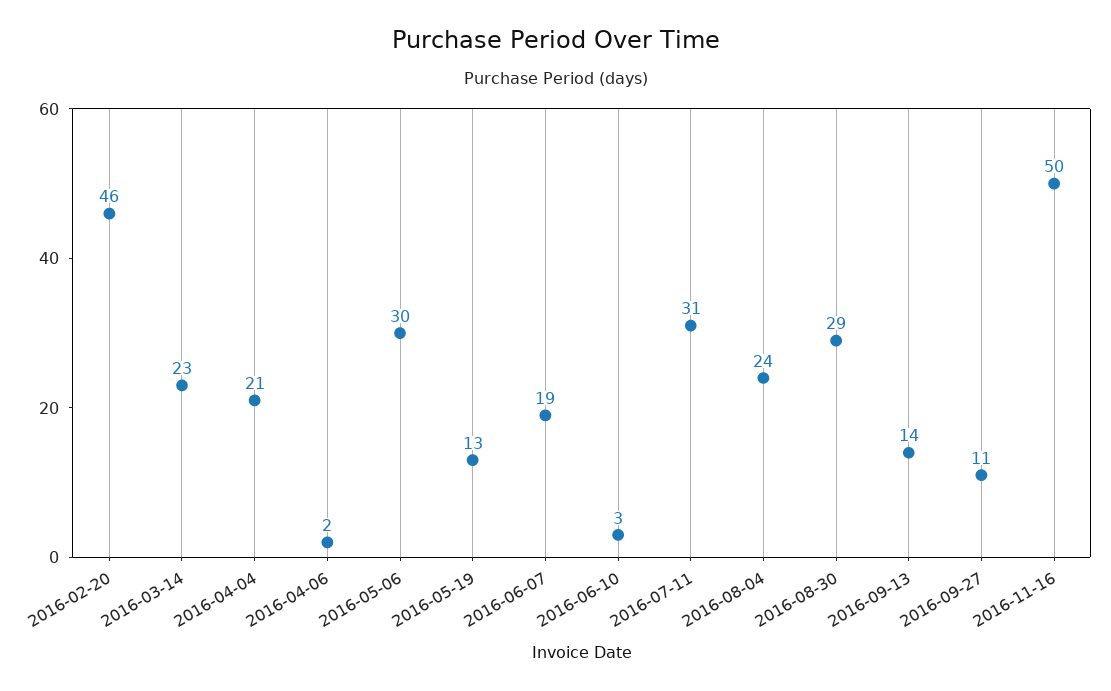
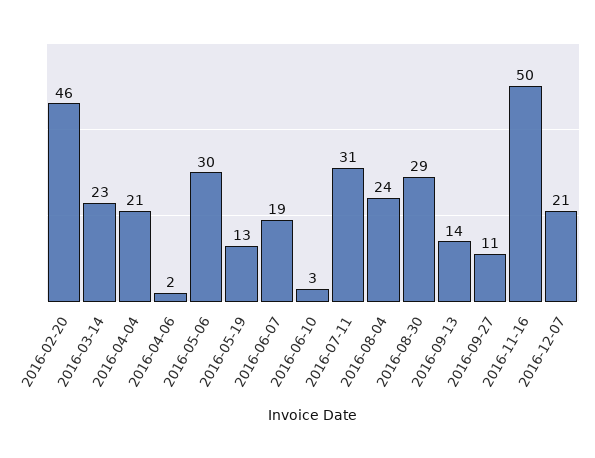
2016-12-07: none -> 21

